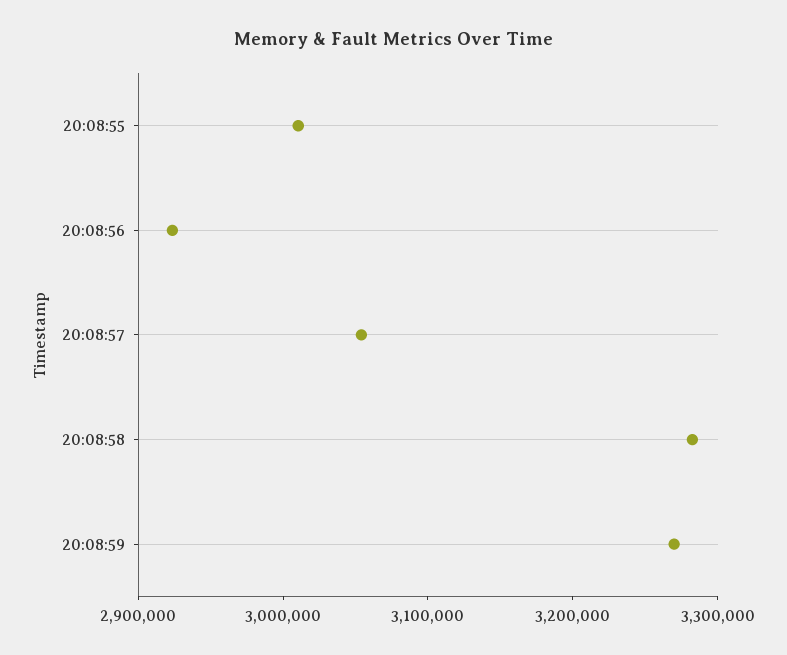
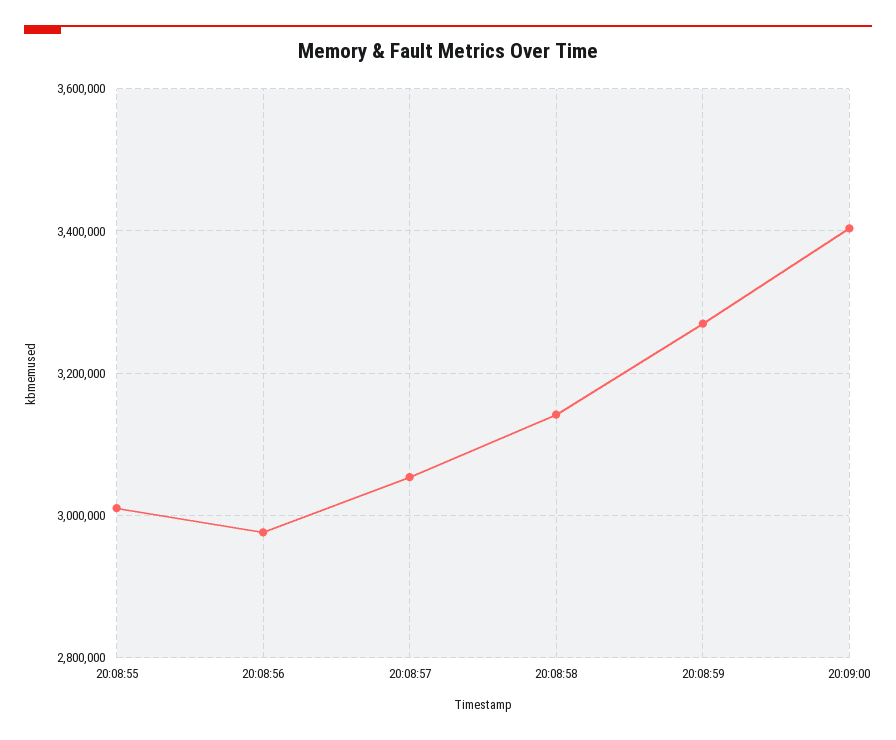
20:08:56: 2920000 -> 2980000
20:08:58: 3280000 -> 3140000
20:09:00: none -> 3400000

